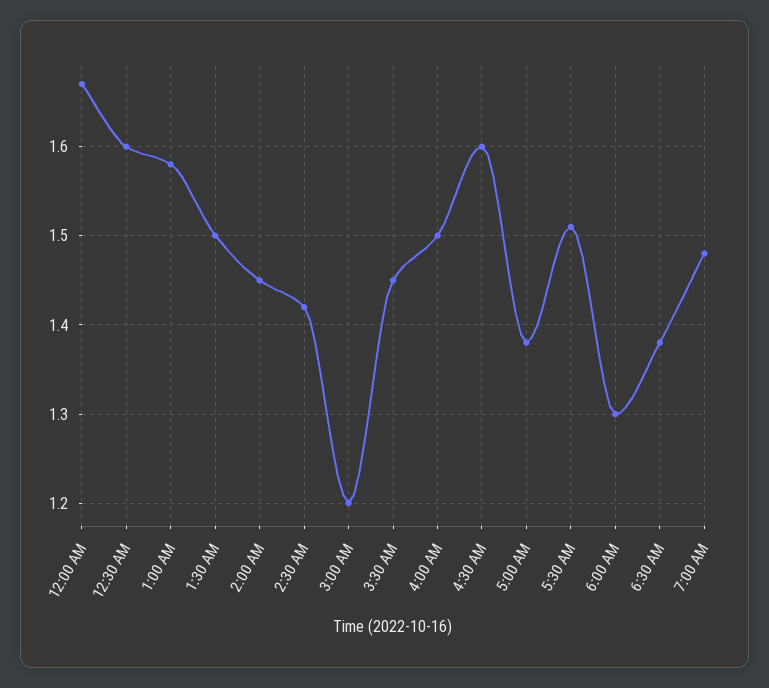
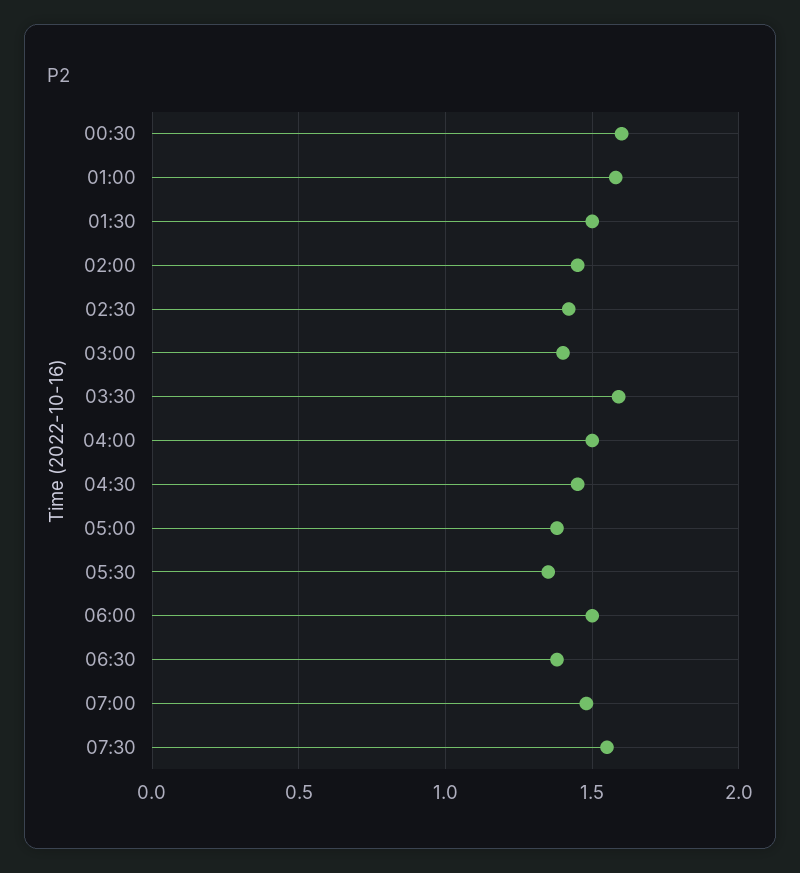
12:00 AM: 1.67 -> none
3:00 AM: 1.2 -> 1.4
3:30 AM: 1.45 -> 1.6
4:30 AM: 1.6 -> 1.45
5:30 AM: 1.51 -> 1.35
6:00 AM: 1.3 -> 1.5
07:30: none -> 1.55

